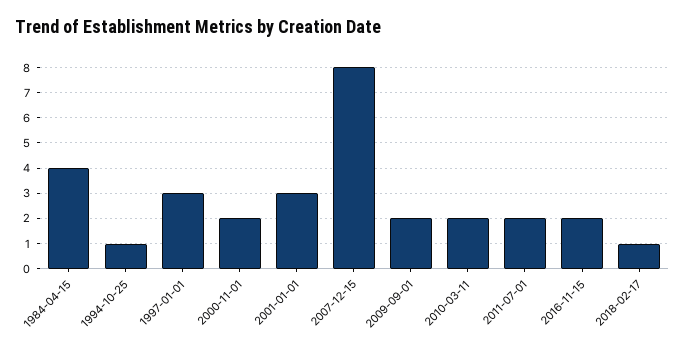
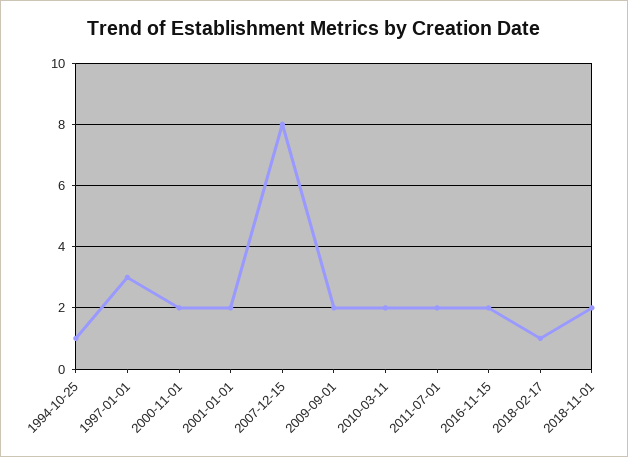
1984-04-15: 4 -> none
2001-01-01: 3 -> 2
2018-11-01: none -> 2

